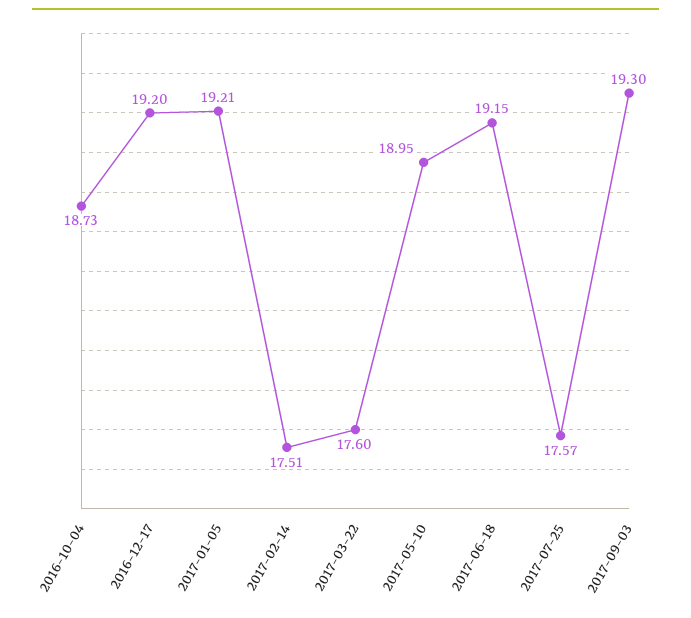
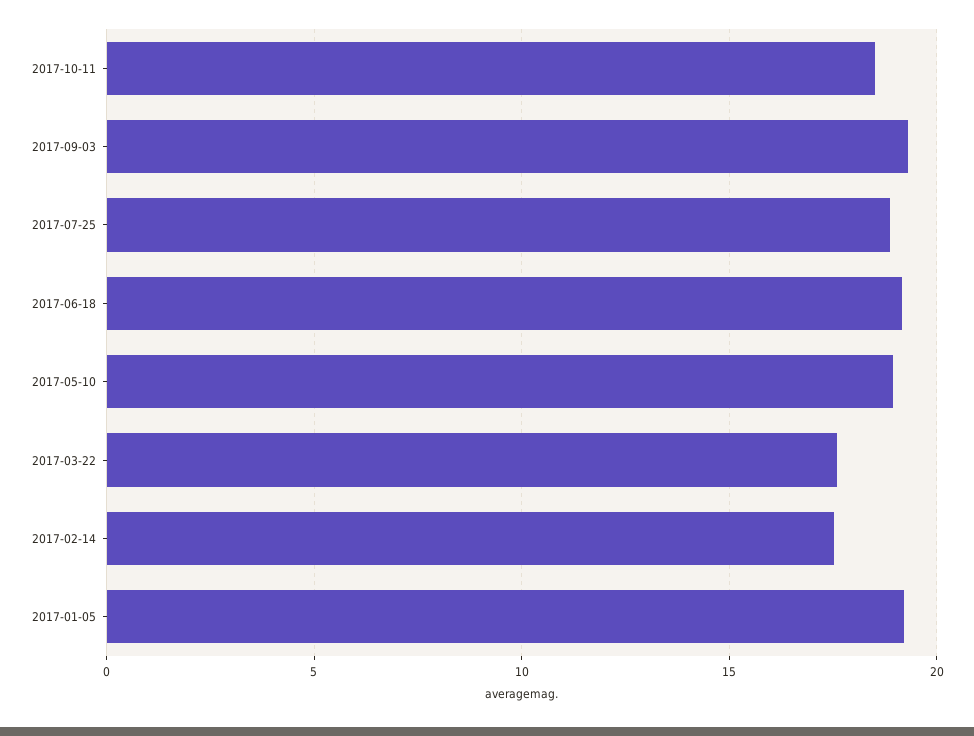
2016-10-04: 18.73 -> none
2016-12-17: 19.2 -> none
2017-07-25: 17.57 -> 19
2017-10-11: none -> 18.5

